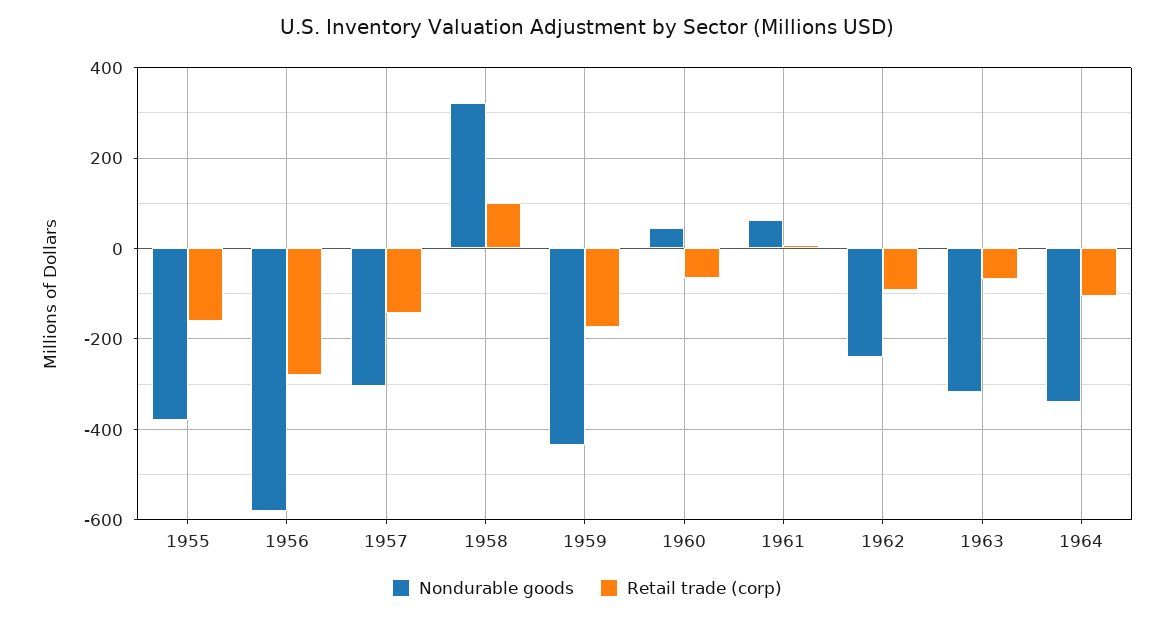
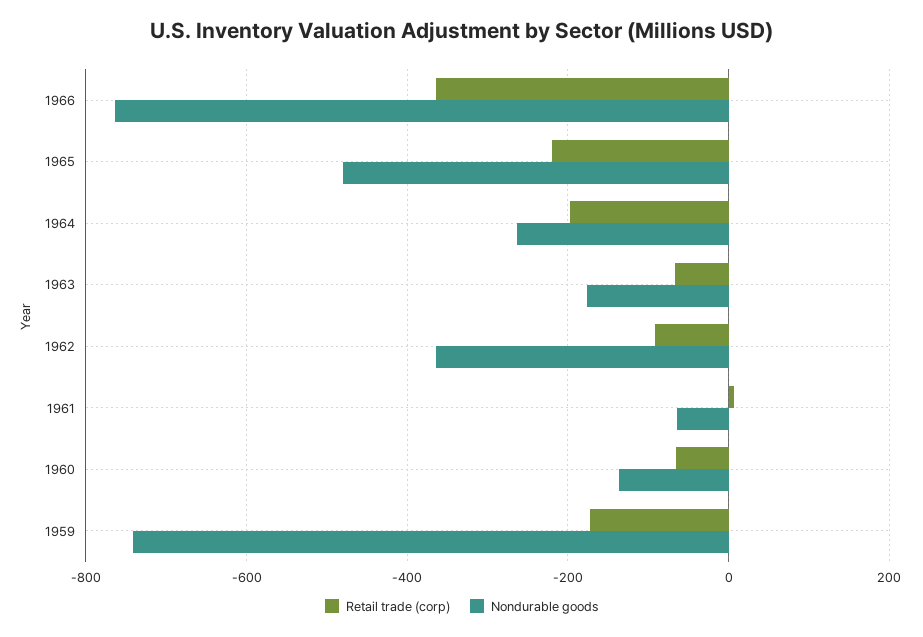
Nondurable goods, 1955: -380 -> none
Retail trade (corp), 1955: -160 -> none
Nondurable goods, 1956: -580 -> none
Retail trade (corp), 1956: -280 -> none
Nondurable goods, 1957: -300 -> none
Retail trade (corp), 1957: -140 -> none
Nondurable goods, 1958: 320 -> none
Retail trade (corp), 1958: 100 -> none
Nondurable goods, 1959: -440 -> -740
Nondurable goods, 1960: 40 -> -140
Nondurable goods, 1961: 60 -> -60
Nondurable goods, 1962: -240 -> -360
Nondurable goods, 1963: -320 -> -180
Nondurable goods, 1964: -340 -> -260
Retail trade (corp), 1964: -100 -> -200
Retail trade (corp), 1966: none -> -360
Nondurable goods, 1966: none -> -760
Retail trade (corp), 1965: none -> -220
Nondurable goods, 1965: none -> -480

